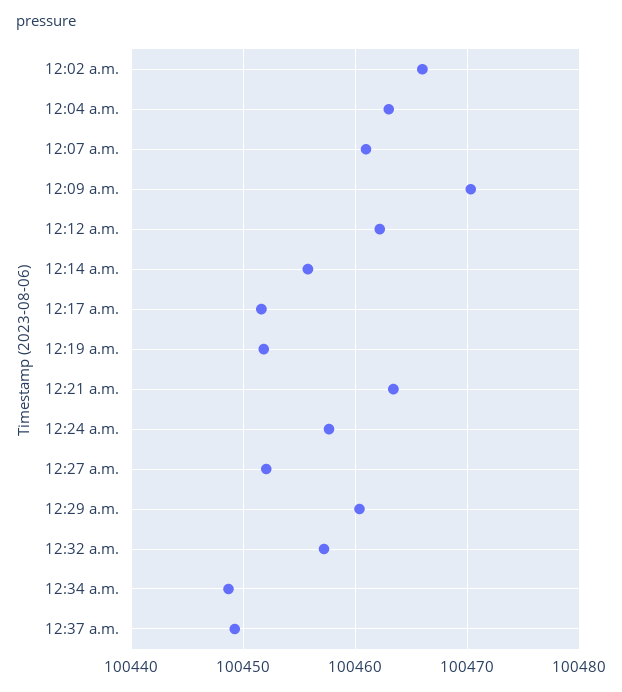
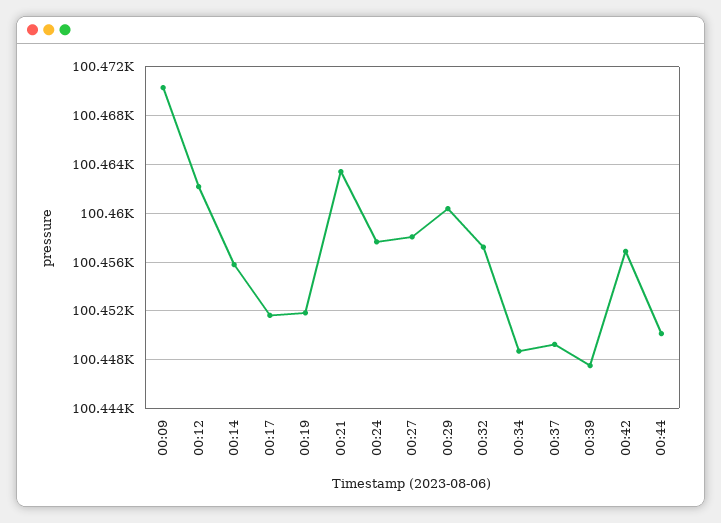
12:02 a.m.: 100466 -> none
12:04 a.m.: 100463 -> none
12:07 a.m.: 100461 -> none
12:27 a.m.: 100452 -> 100458
00:39: none -> 100447.5
00:42: none -> 100457
00:44: none -> 100450

